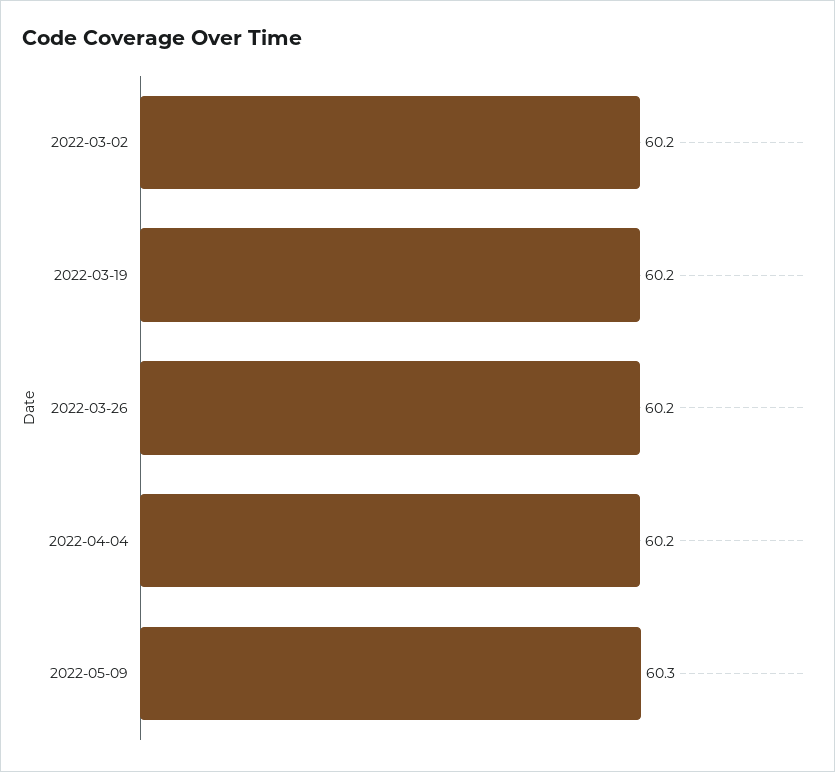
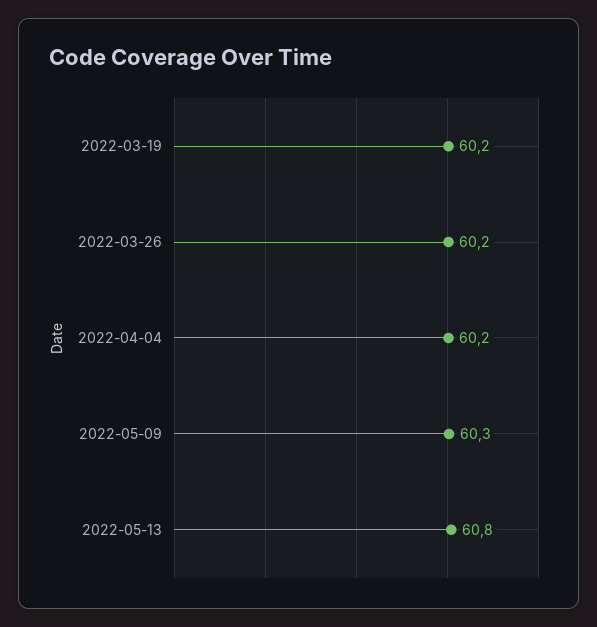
2022-03-02: 60.2 -> none
2022-05-13: none -> 60.8

